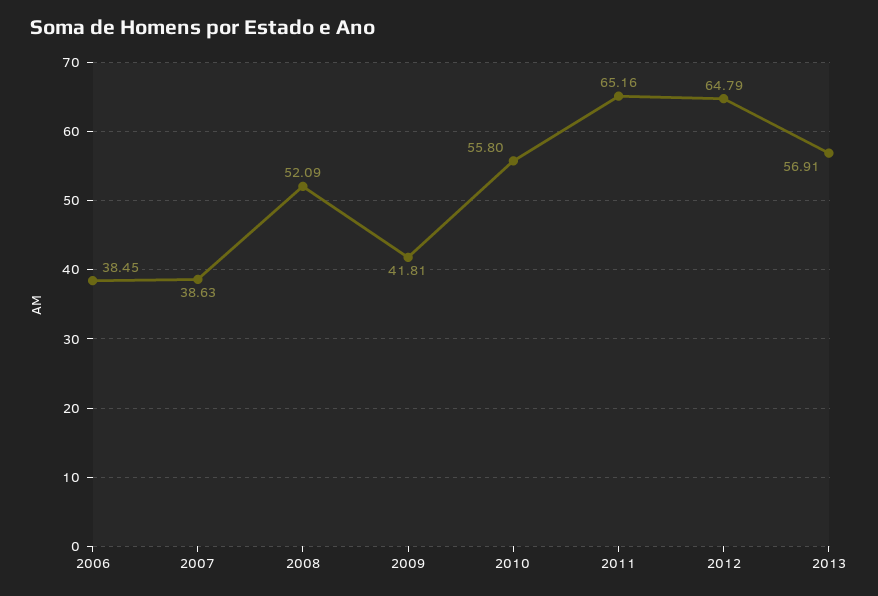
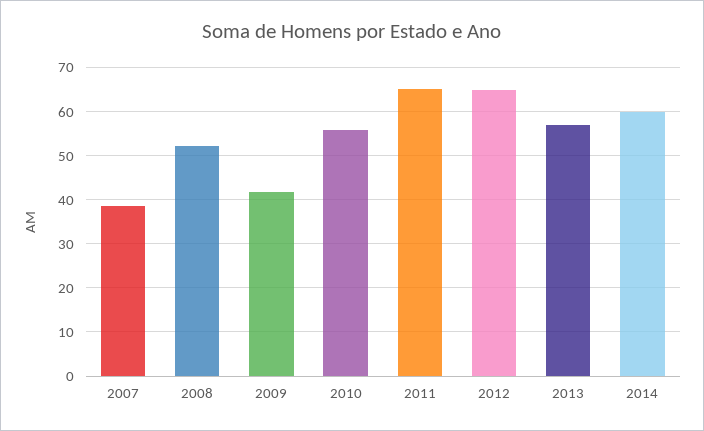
2006: 38.45 -> none
2014: none -> 60

